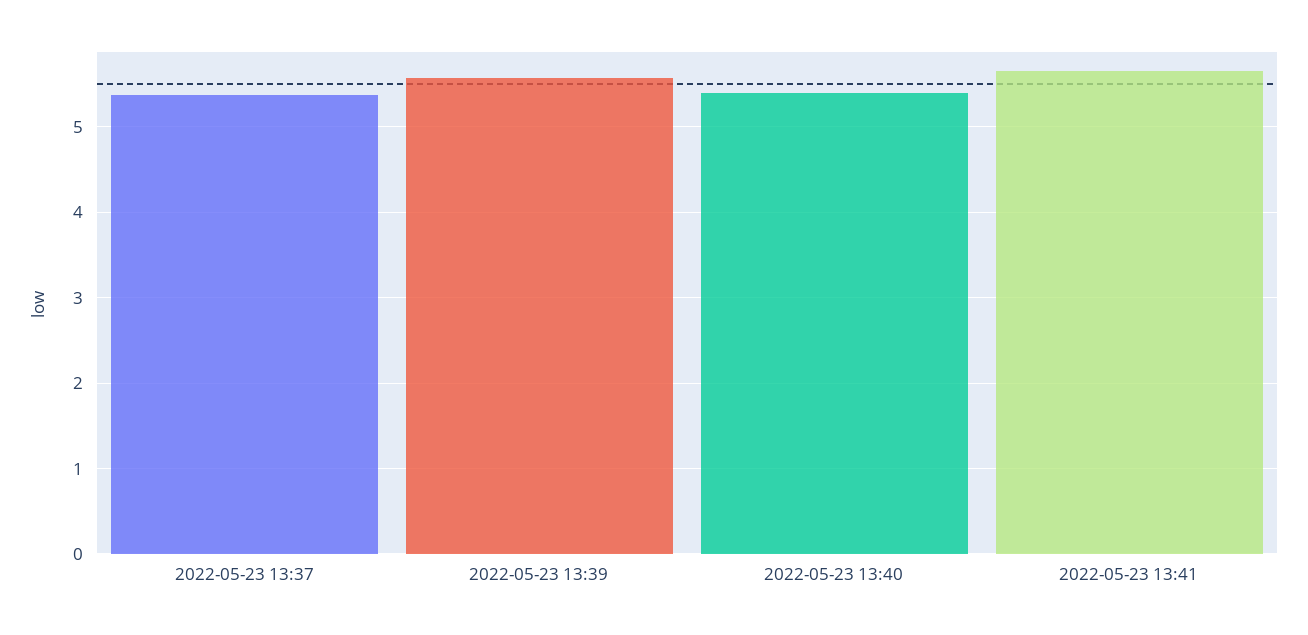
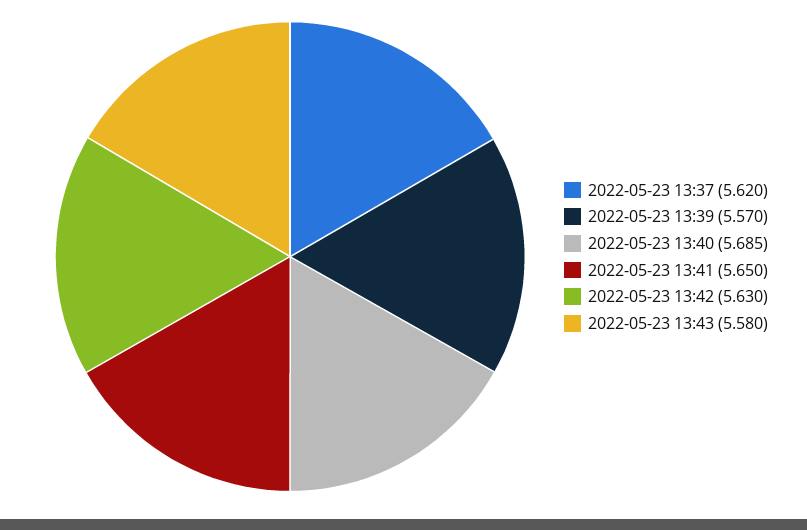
2022-05-23 13:37: 5.4 -> 5.62
2022-05-23 13:40: 5.4 -> 5.685
2022-05-23 13:42: none -> 5.63
2022-05-23 13:43: none -> 5.58

